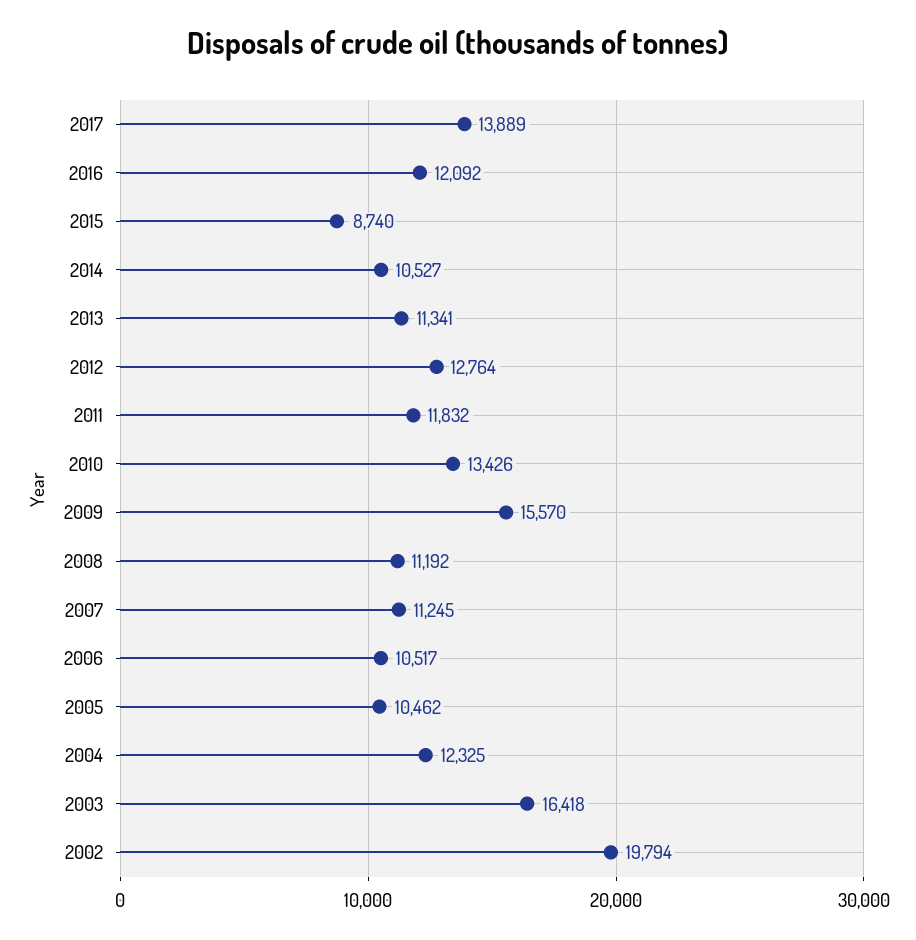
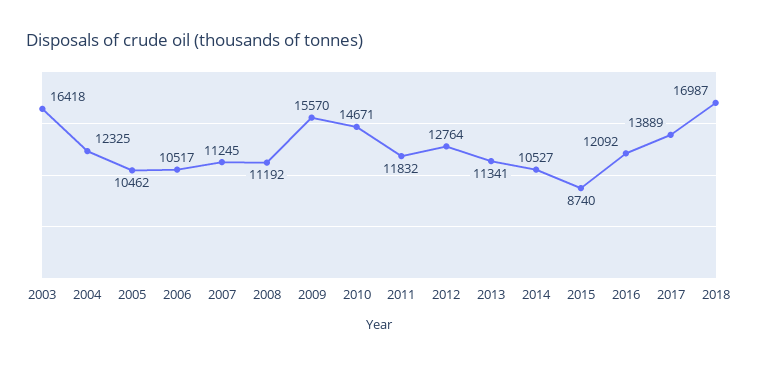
2010: 13426 -> 14671
2002: 19794 -> none
2018: none -> 16987

